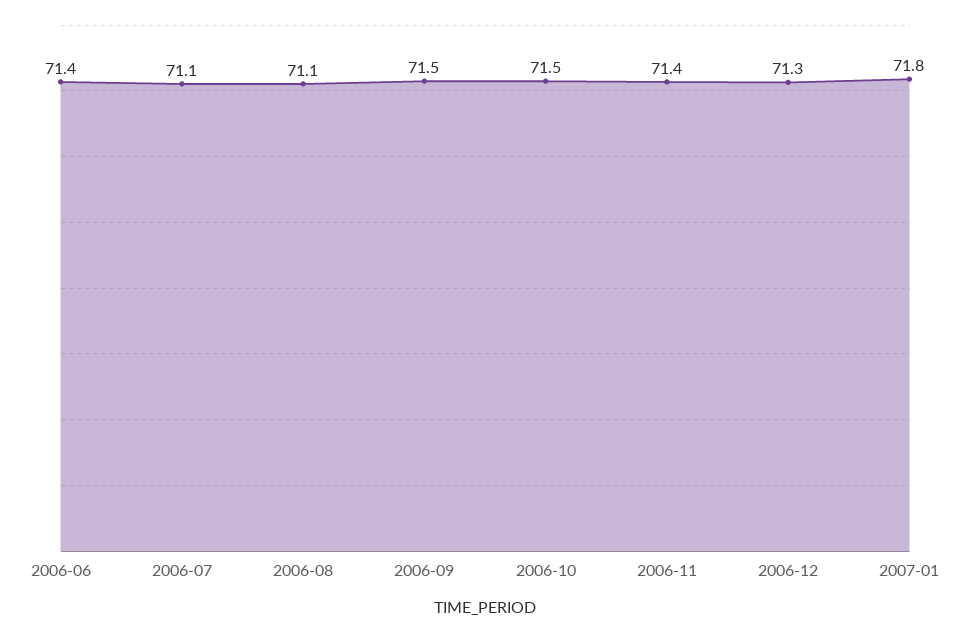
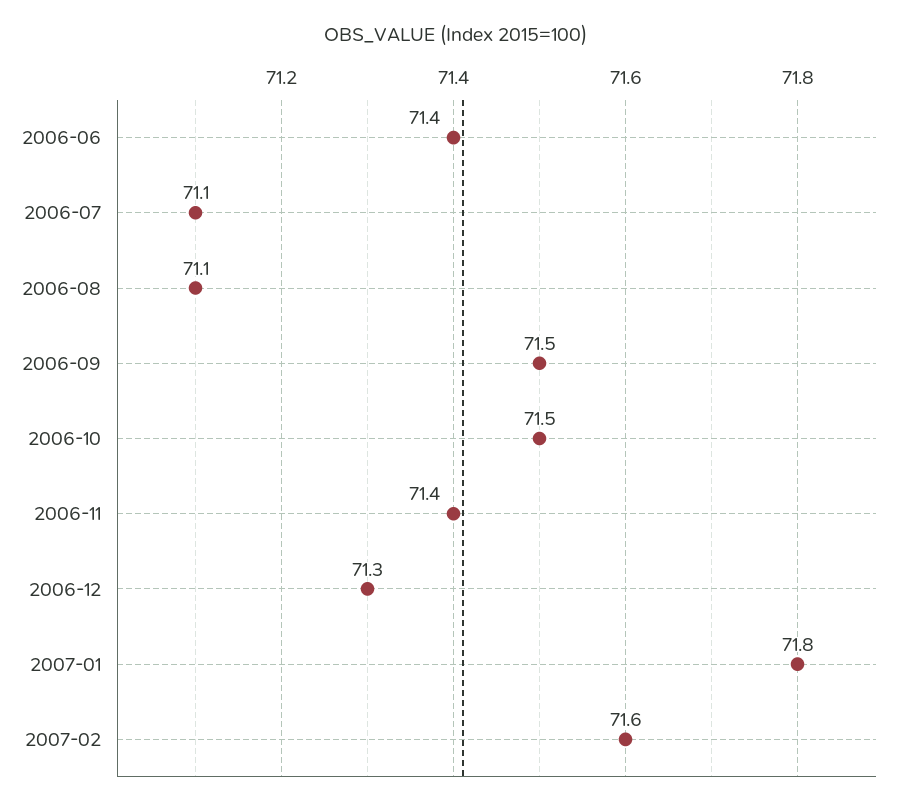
2007-02: none -> 71.6

